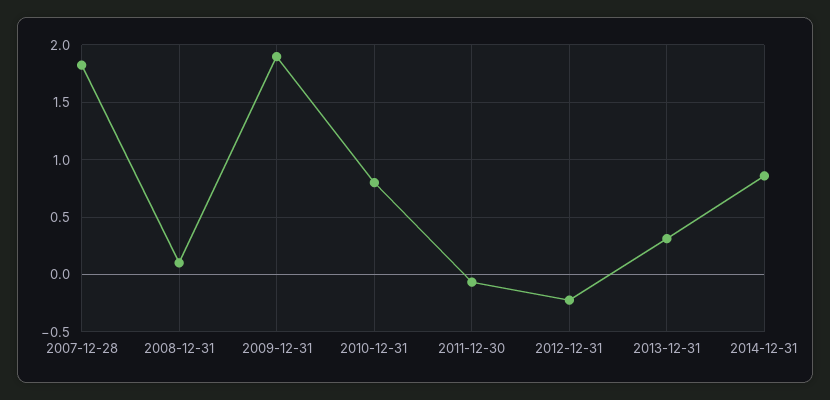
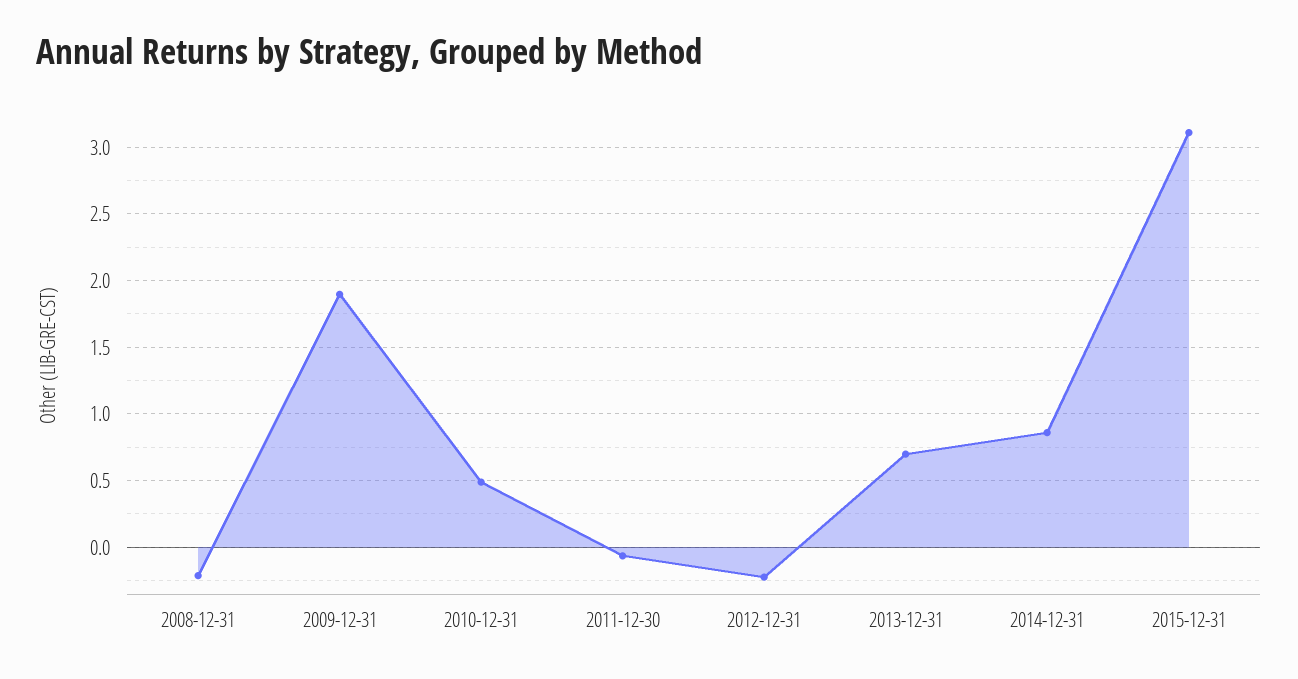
2007-12-28: 1.8 -> none
2008-12-31: 0.1 -> -0.2
2010-12-31: 0.8 -> 0.5
2013-12-31: 0.3 -> 0.7
2015-12-31: none -> 3.1

